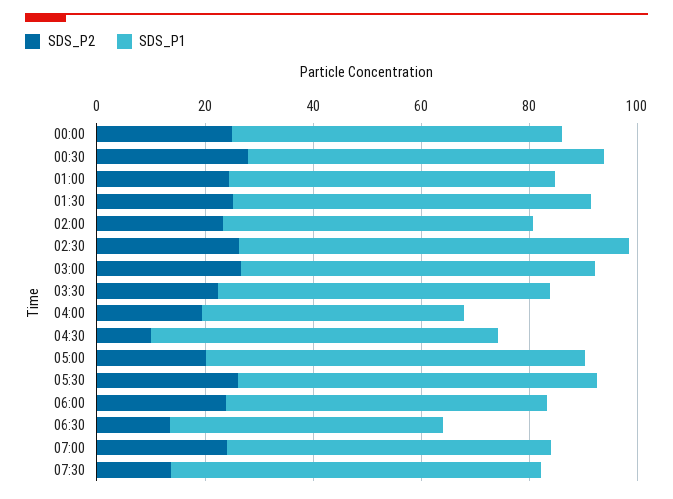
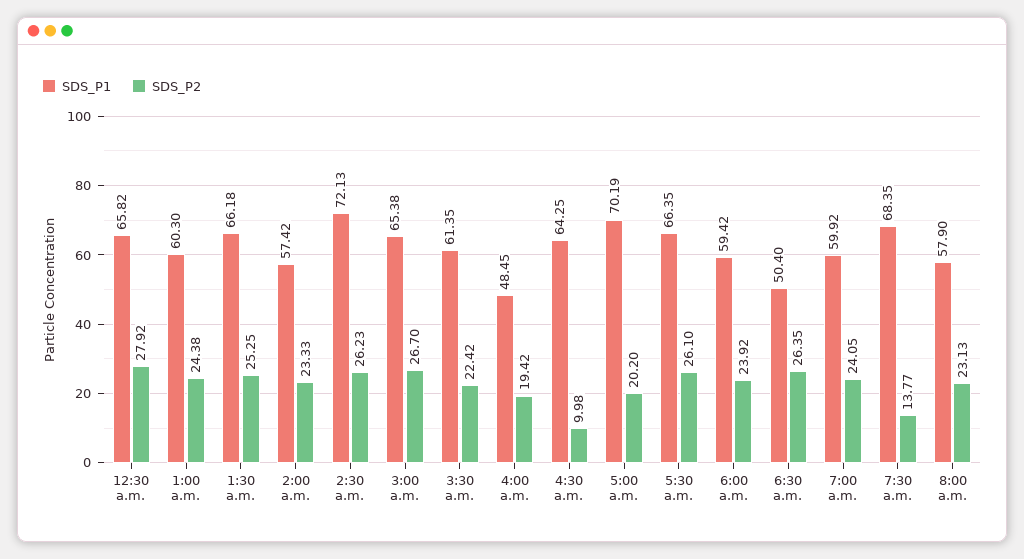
SDS_P2, 00:00: 25 -> none
SDS_P1, 00:00: 60 -> none
SDS_P2, 06:30: 15 -> 26.35
SDS_P1, 8:00 a.m.: none -> 57.9
SDS_P2, 8:00 a.m.: none -> 23.13

